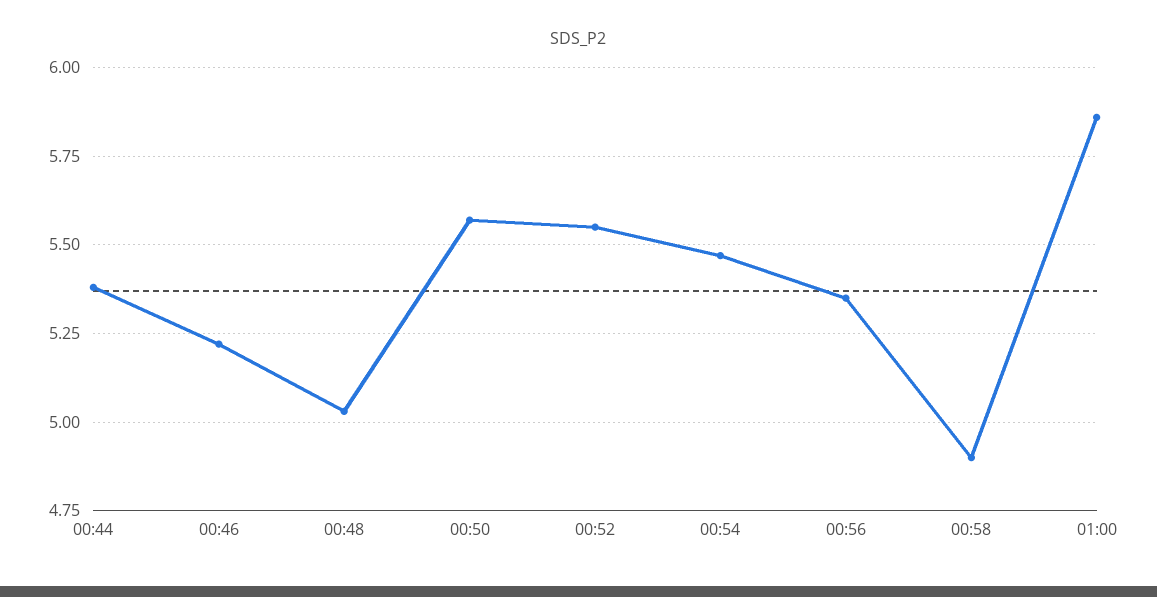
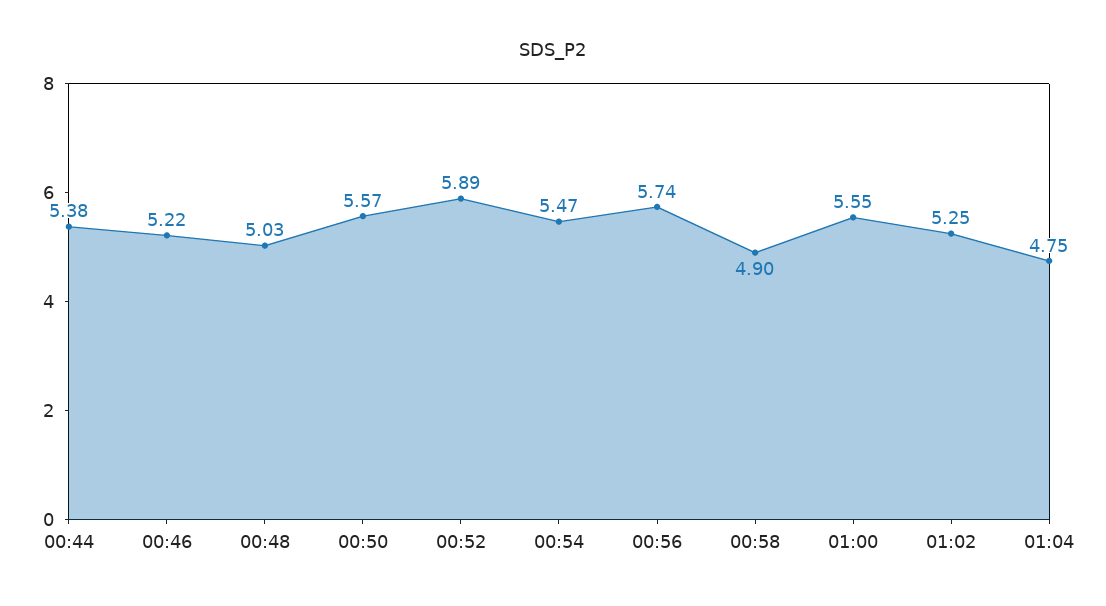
00:52: 5.55 -> 5.89
00:56: 5.35 -> 5.74
01:00: 5.85 -> 5.55
01:02: none -> 5.25
01:04: none -> 4.75

